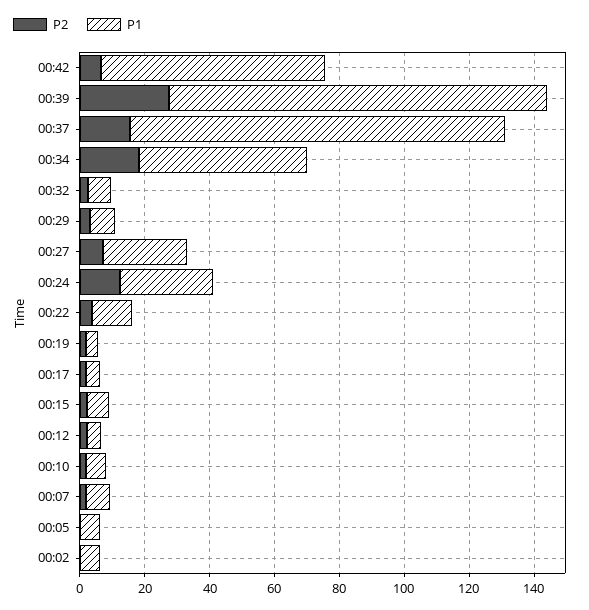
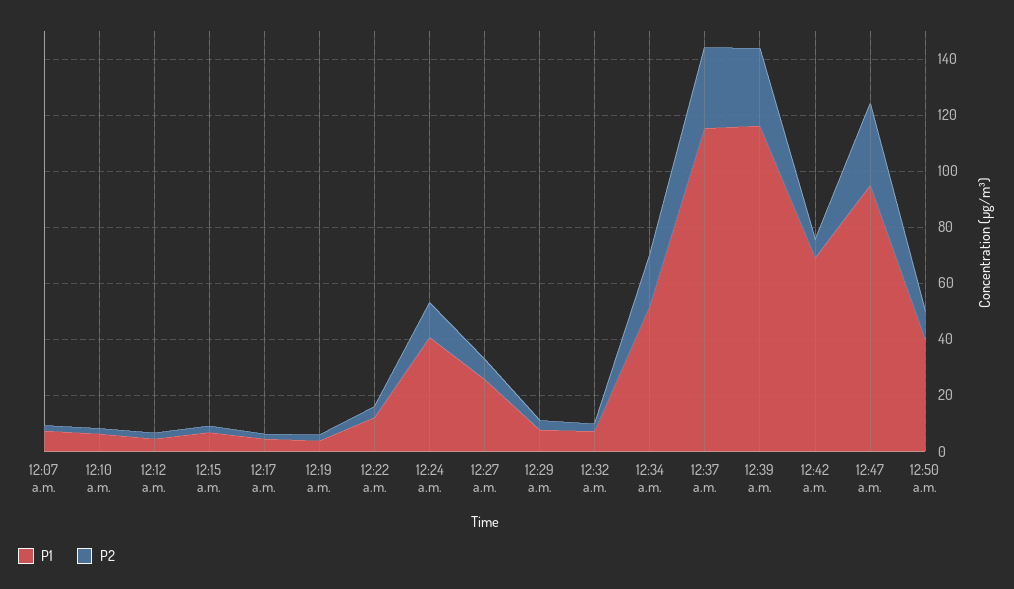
P2, 00:37: 15 -> 30
P1, 00:24: 30 -> 40
P2, 00:05: 0 -> none
P1, 00:05: 5 -> none
P2, 00:02: 0 -> none
P1, 00:02: 5 -> none
P1, 12:47 a.m.: none -> 95
P2, 12:47 a.m.: none -> 30
P1, 12:50 a.m.: none -> 40
P2, 12:50 a.m.: none -> 10

